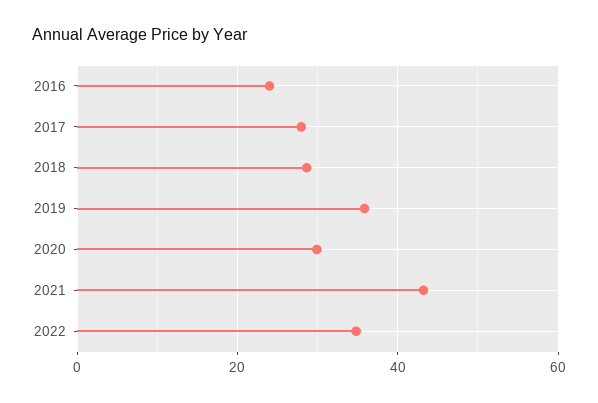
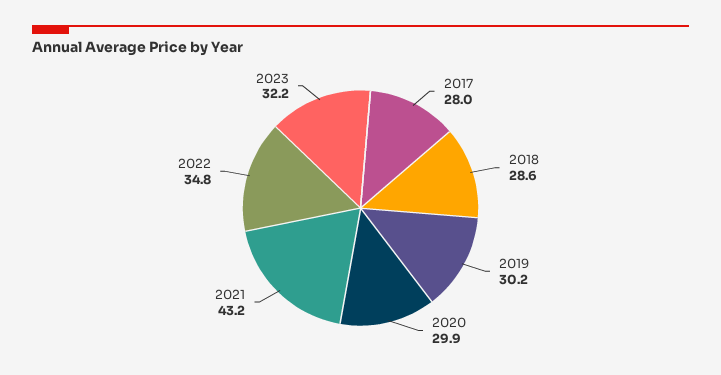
2016: 24 -> none
2019: 36 -> 30.2
2023: none -> 32.2

